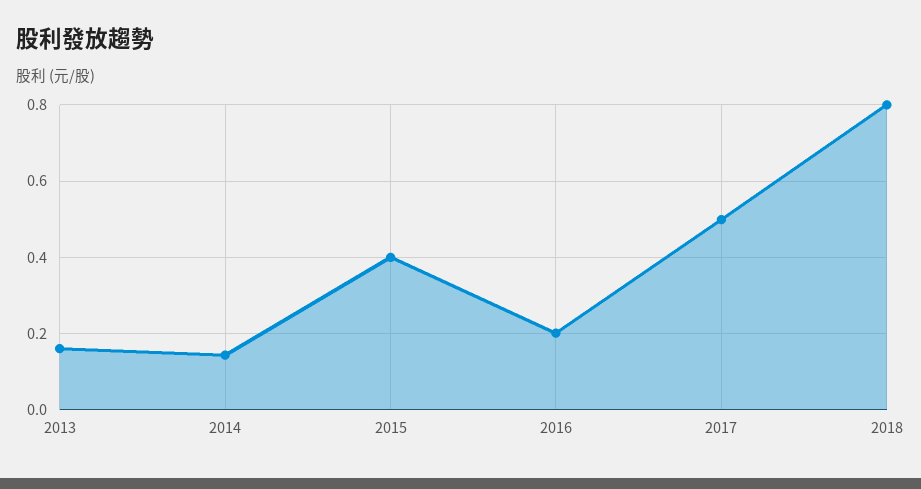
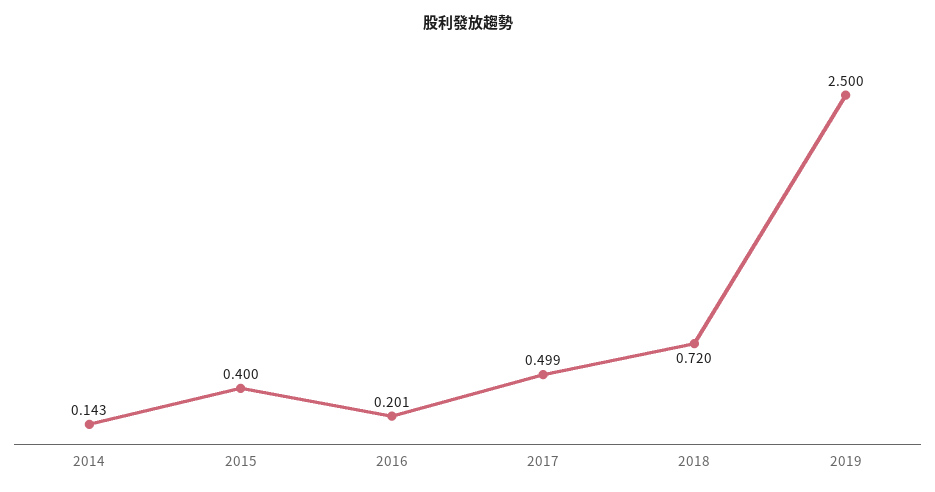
2013: 0.16 -> none
2018: 0.8 -> 0.72
2019: none -> 2.5

